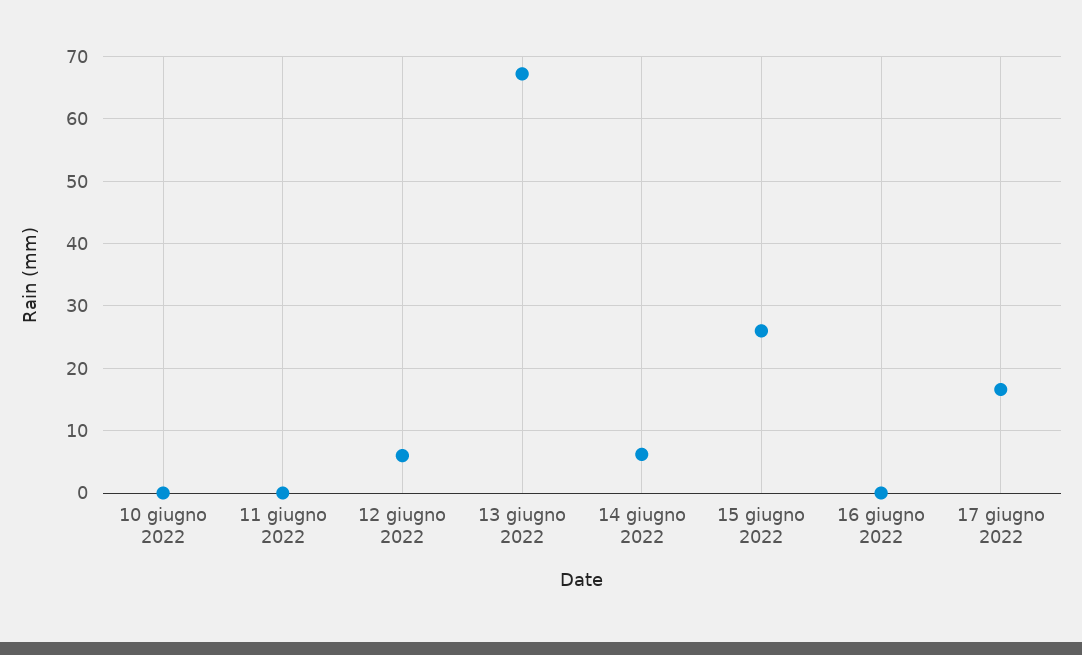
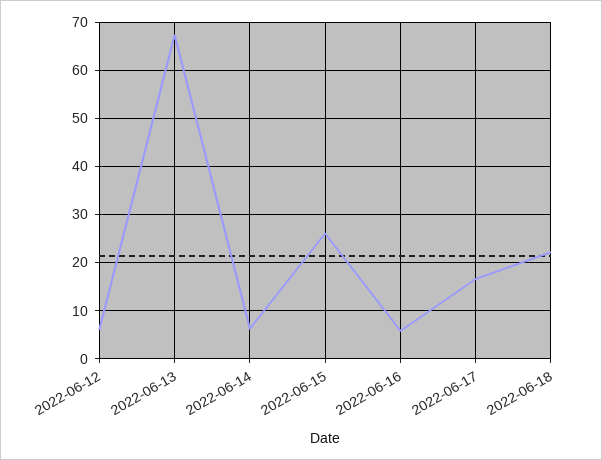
10 giugno 2022: 0 -> none
11 giugno 2022: 0 -> none
16 giugno 2022: 0 -> 6
2022-06-18: none -> 22

